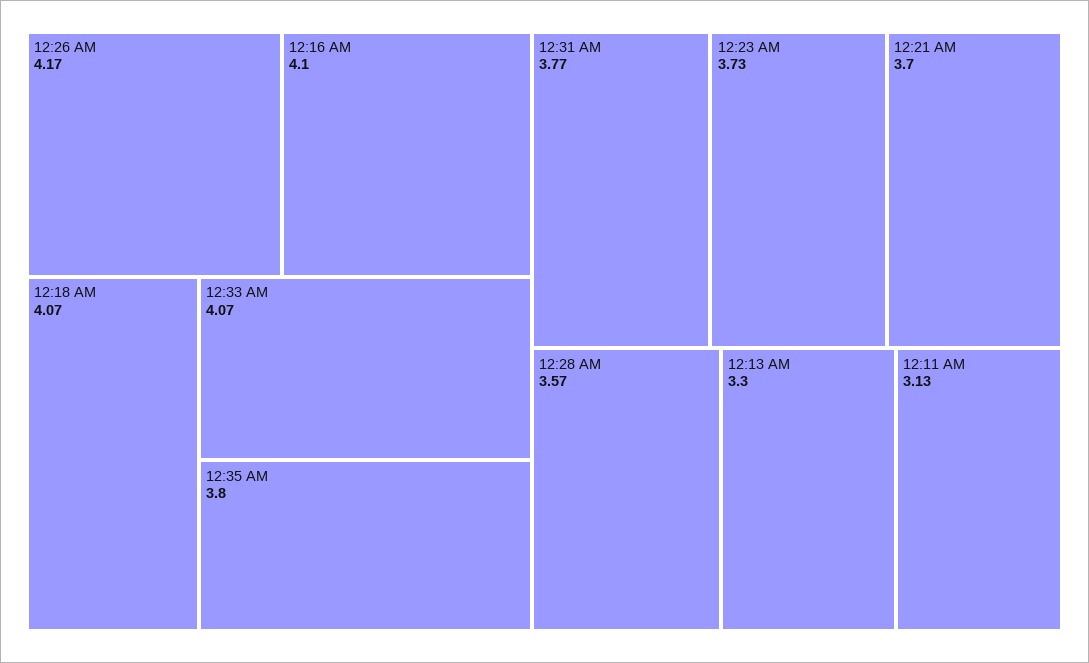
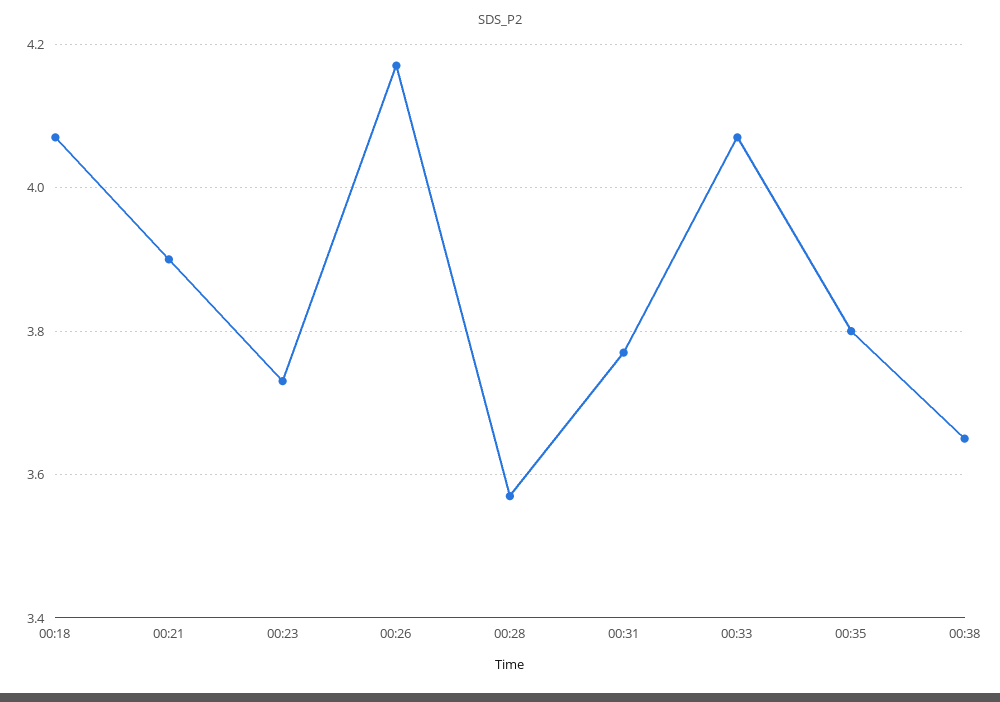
12:16 AM: 4.1 -> none
12:21 AM: 3.7 -> 3.9
12:13 AM: 3.3 -> none
12:11 AM: 3.13 -> none
00:38: none -> 3.65

